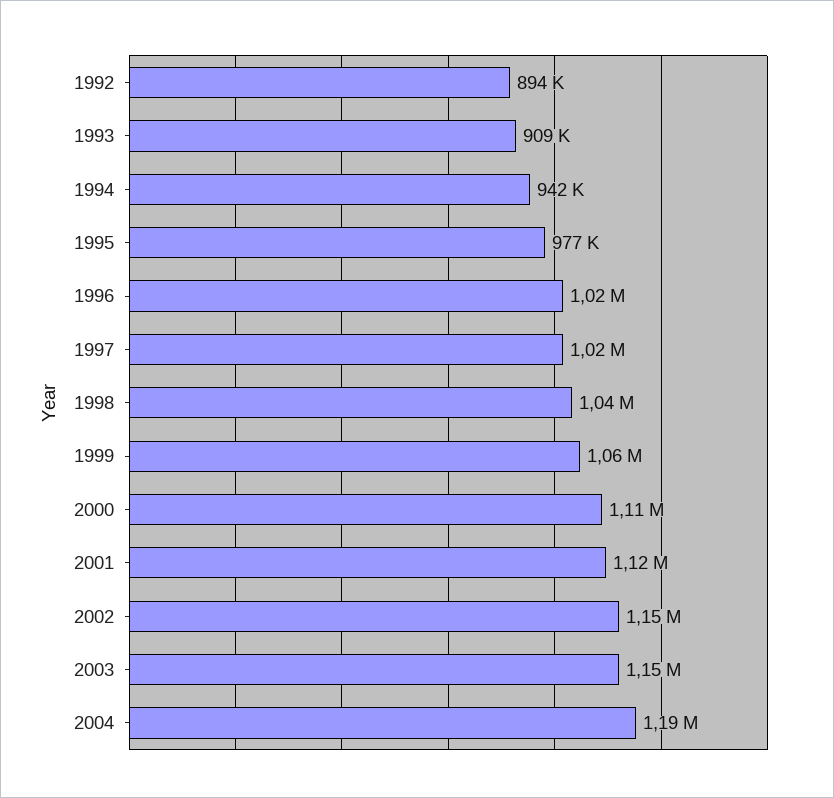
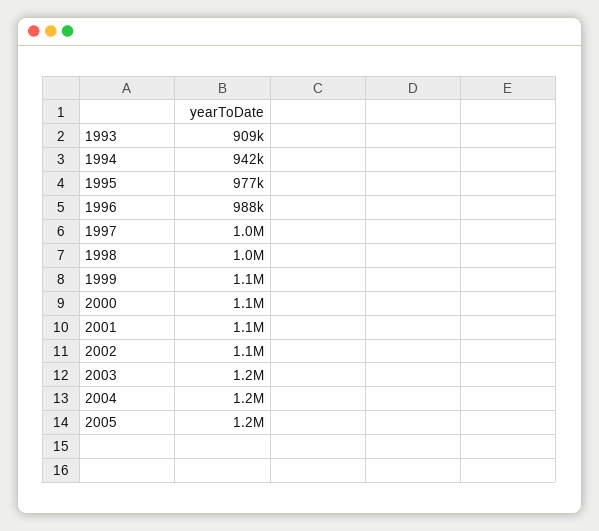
1992: 894000 -> none
1996: 1020000 -> 988000
2005: none -> 1200000

